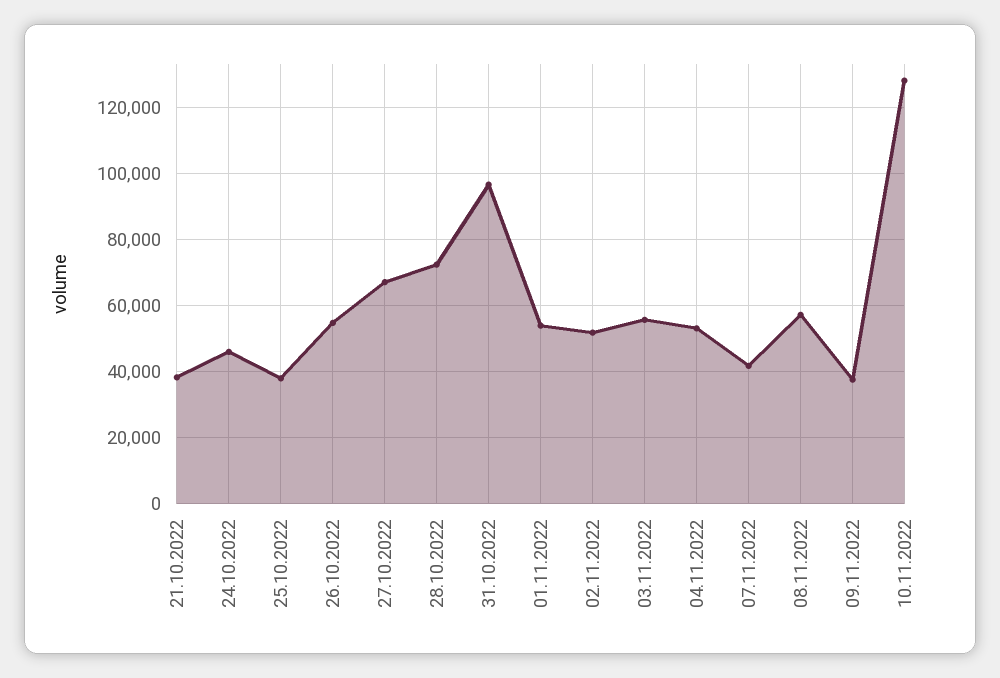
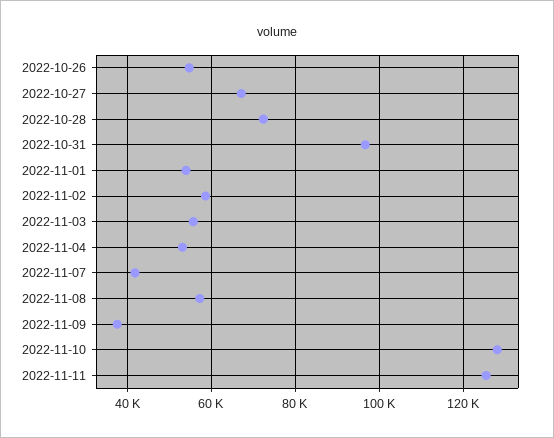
21.10.2022: 38000 -> none
24.10.2022: 46000 -> none
25.10.2022: 38000 -> none
02.11.2022: 52000 -> 58000
2022-11-11: none -> 126000

